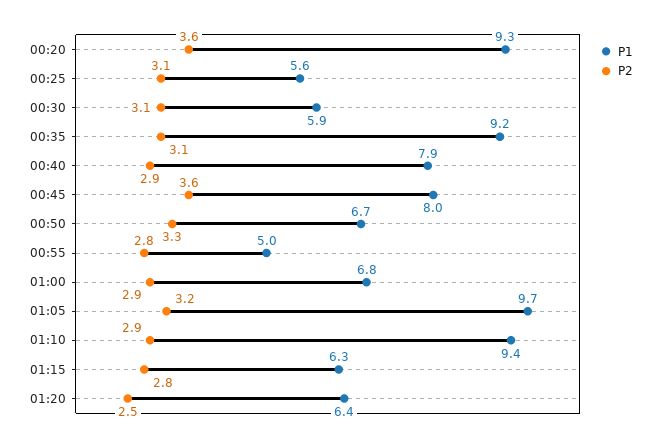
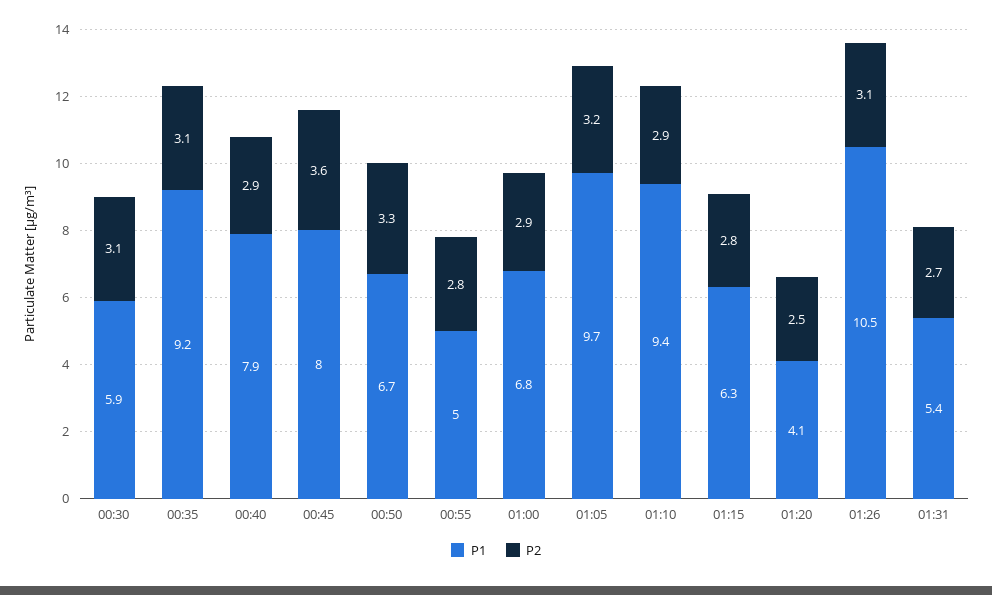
P1, 00:20: 9.3 -> none
P2, 00:20: 3.6 -> none
P1, 00:25: 5.6 -> none
P2, 00:25: 3.1 -> none
P1, 01:20: 6.4 -> 4.1
P1, 01:26: none -> 10.5
P2, 01:26: none -> 3.1
P1, 01:31: none -> 5.4
P2, 01:31: none -> 2.7

